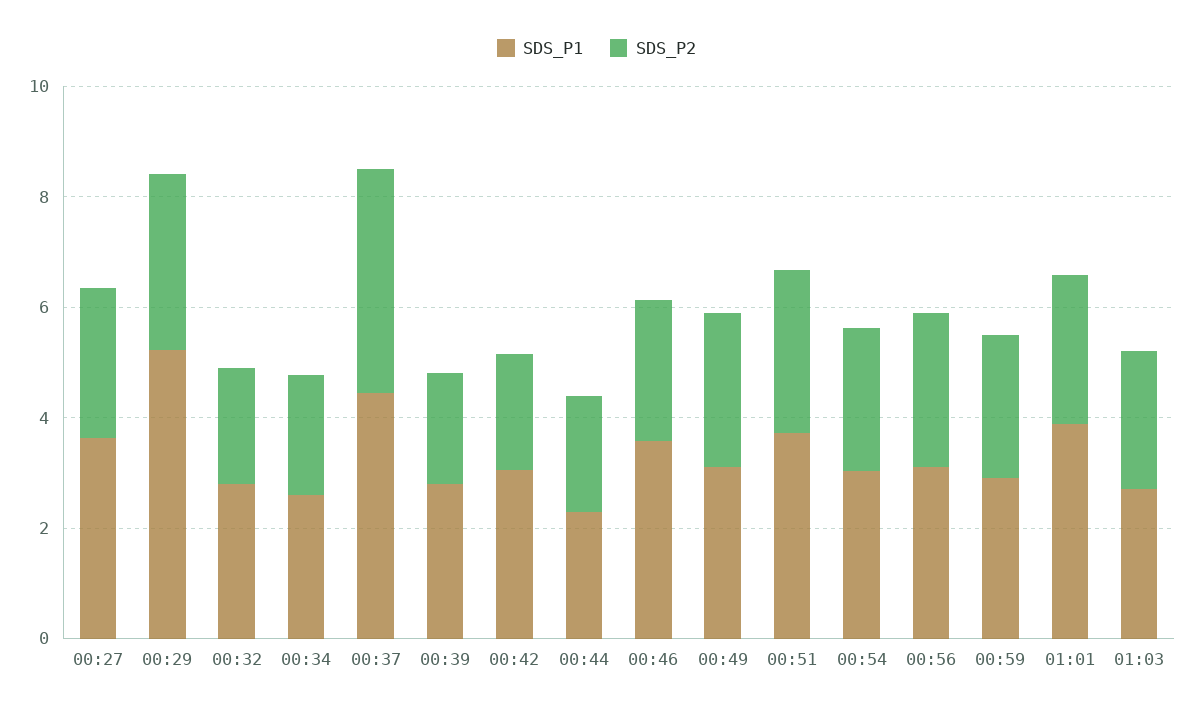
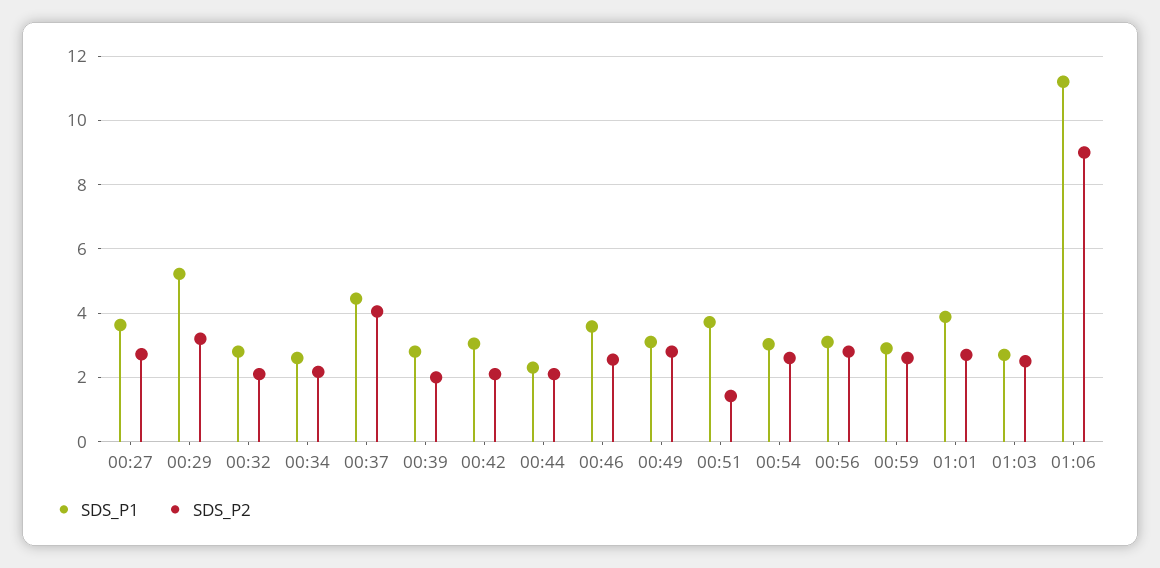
SDS_P2, 00:51: 3 -> 1.4
SDS_P1, 01:06: none -> 11.2
SDS_P2, 01:06: none -> 9

